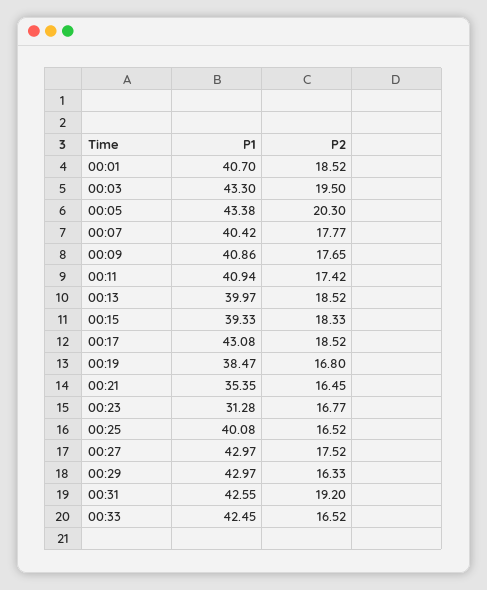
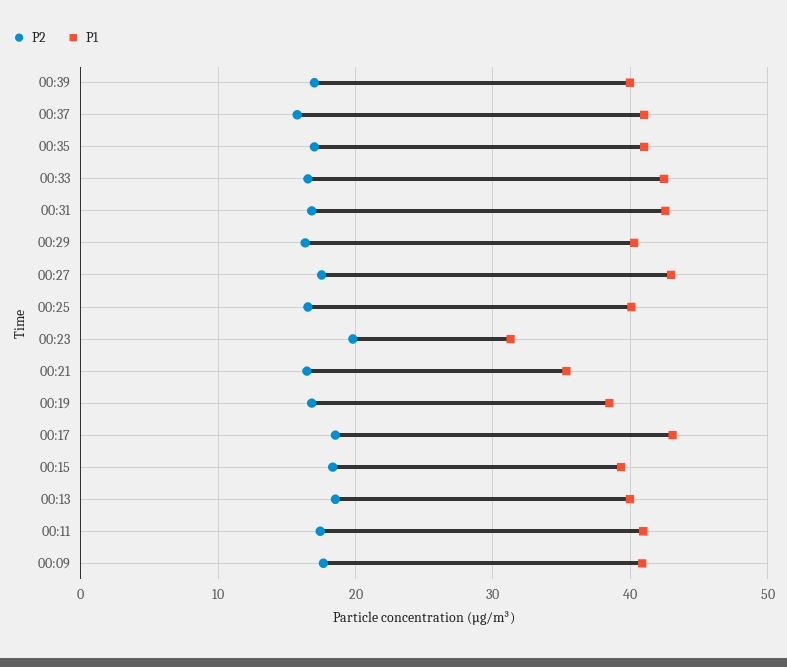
P1, 00:01: 40.7 -> none
P2, 00:01: 18.52 -> none
P1, 00:03: 43.3 -> none
P2, 00:03: 19.5 -> none
P1, 00:05: 43.38 -> none
P2, 00:05: 20.3 -> none
P1, 00:07: 40.42 -> none
P2, 00:07: 17.77 -> none
P2, 00:23: 16.77 -> 20
P1, 00:29: 42.97 -> 40
P2, 00:31: 19.2 -> 17
P2, 00:39: none -> 17
P1, 00:39: none -> 40
P2, 00:37: none -> 16
P1, 00:37: none -> 41
P2, 00:35: none -> 17
P1, 00:35: none -> 41

